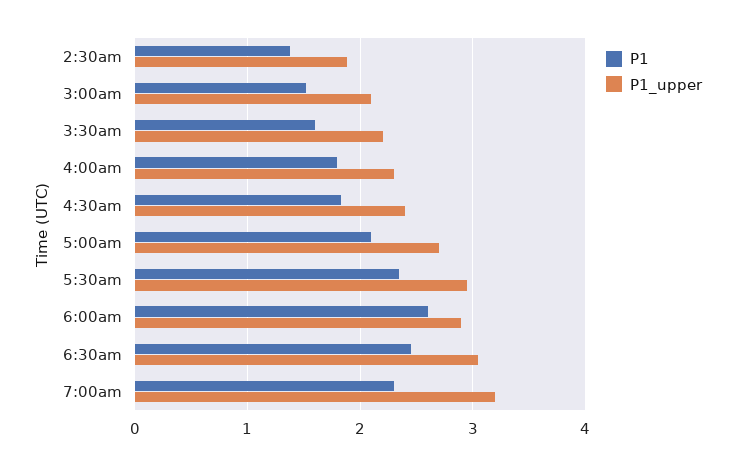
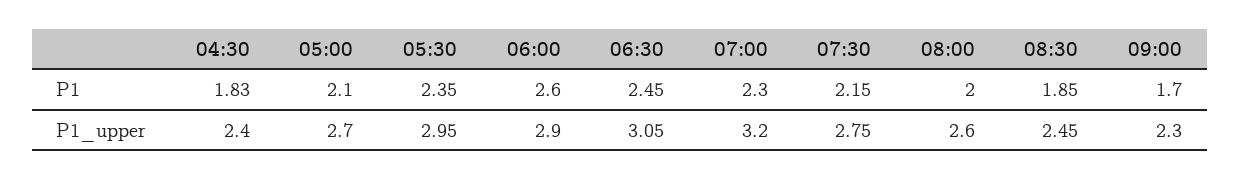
P1, 2:30am: 1.4 -> none
P1_upper, 2:30am: 1.9 -> none
P1, 3:00am: 1.5 -> none
P1_upper, 3:00am: 2.1 -> none
P1, 3:30am: 1.6 -> none
P1_upper, 3:30am: 2.2 -> none
P1, 4:00am: 1.8 -> none
P1_upper, 4:00am: 2.3 -> none
P1, 07:30: none -> 2.15
P1, 08:00: none -> 2
P1, 08:30: none -> 1.85
P1, 09:00: none -> 1.7
P1_upper, 07:30: none -> 2.75
P1_upper, 08:00: none -> 2.6
P1_upper, 08:30: none -> 2.45
P1_upper, 09:00: none -> 2.3

